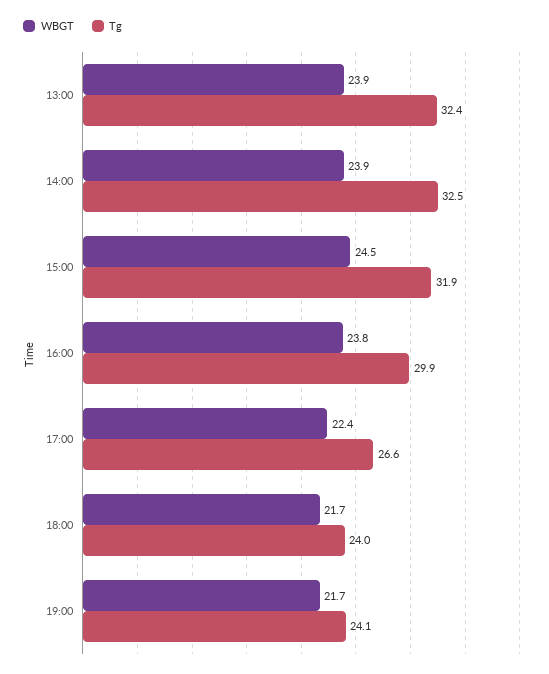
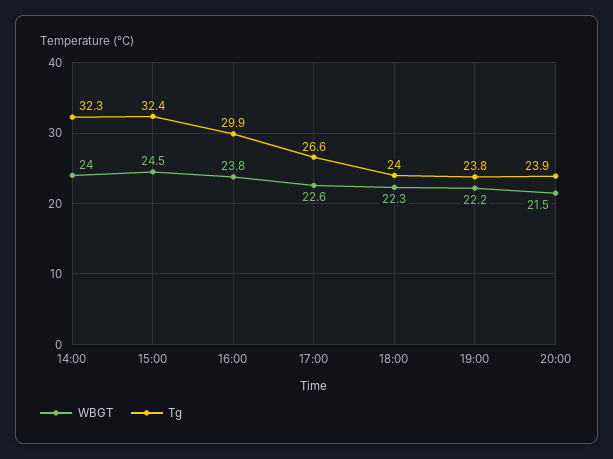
WBGT, 13:00: 23.9 -> none
Tg, 13:00: 32.4 -> none
WBGT, 14:00: 23.9 -> 24
Tg, 14:00: 32.5 -> 32.3
Tg, 15:00: 31.9 -> 32.4
WBGT, 17:00: 22.4 -> 22.6
WBGT, 18:00: 21.7 -> 22.3
WBGT, 19:00: 21.7 -> 22.2
Tg, 19:00: 24.1 -> 23.8
WBGT, 20:00: none -> 21.5
Tg, 20:00: none -> 23.9

